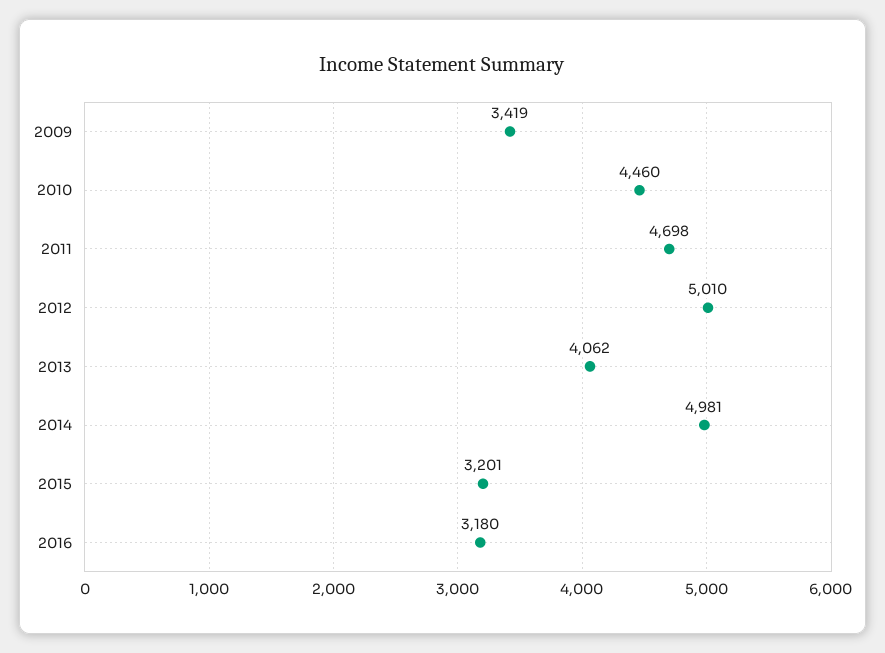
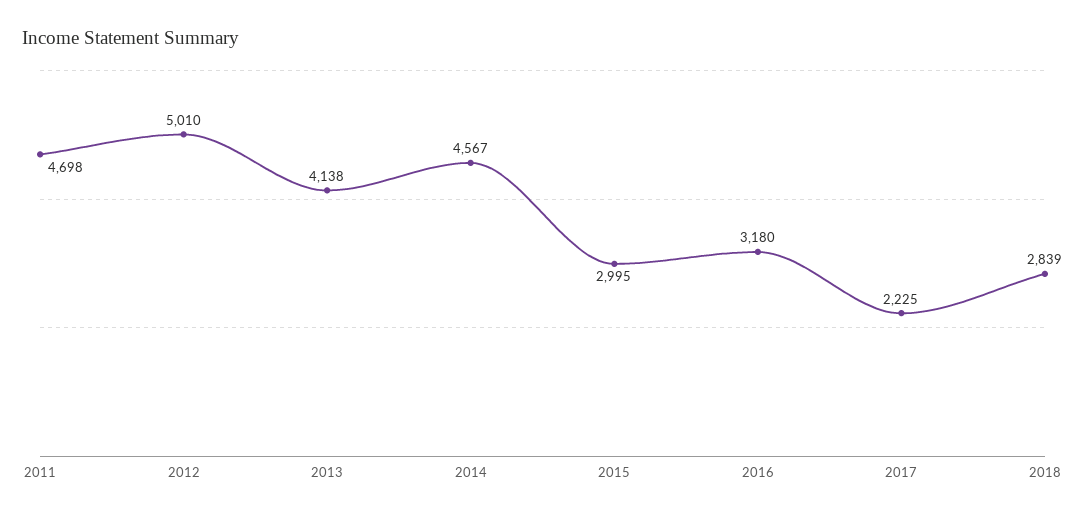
2009: 3419 -> none
2010: 4460 -> none
2013: 4062 -> 4138
2014: 4981 -> 4567
2015: 3201 -> 2995
2017: none -> 2225
2018: none -> 2839

